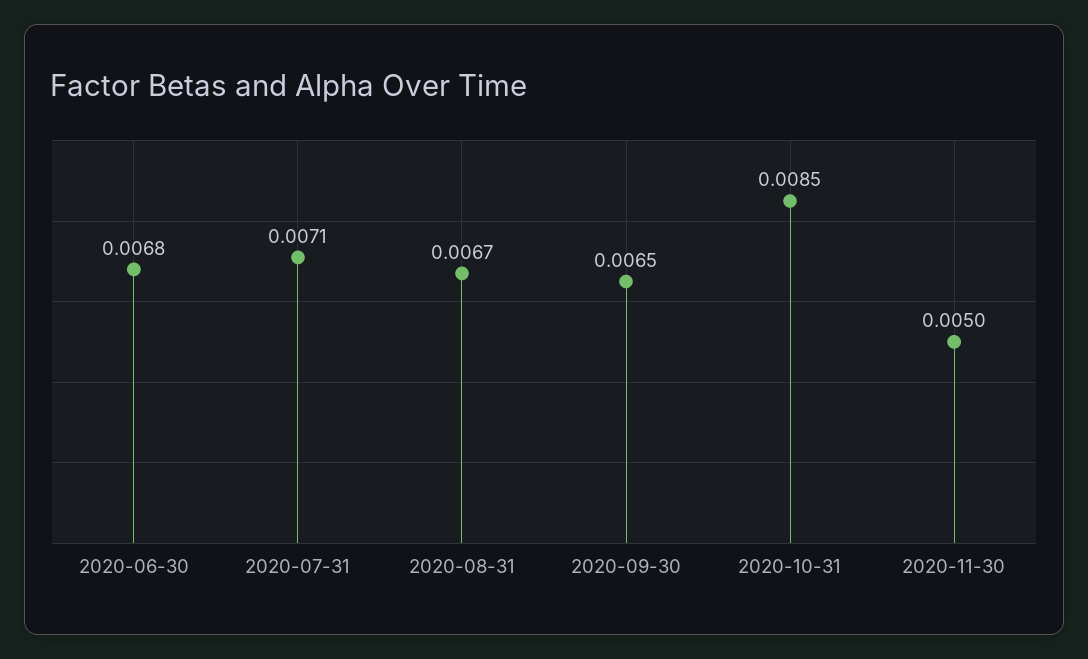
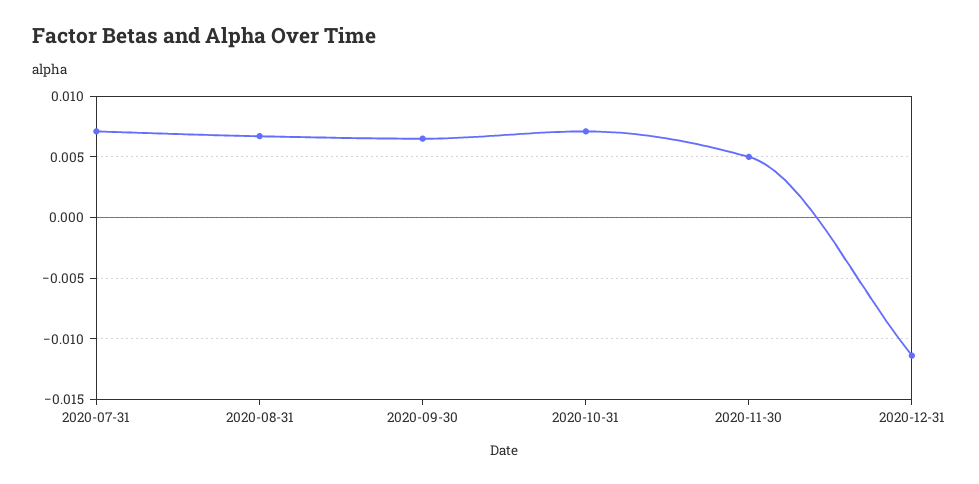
2020-06-30: 0.0068 -> none
2020-10-31: 0.0085 -> 0.007
2020-12-31: none -> -0.0115

